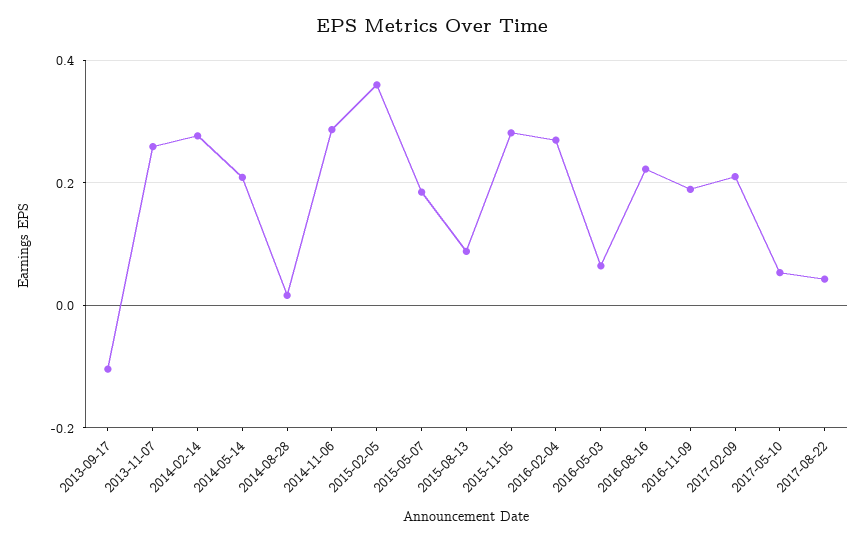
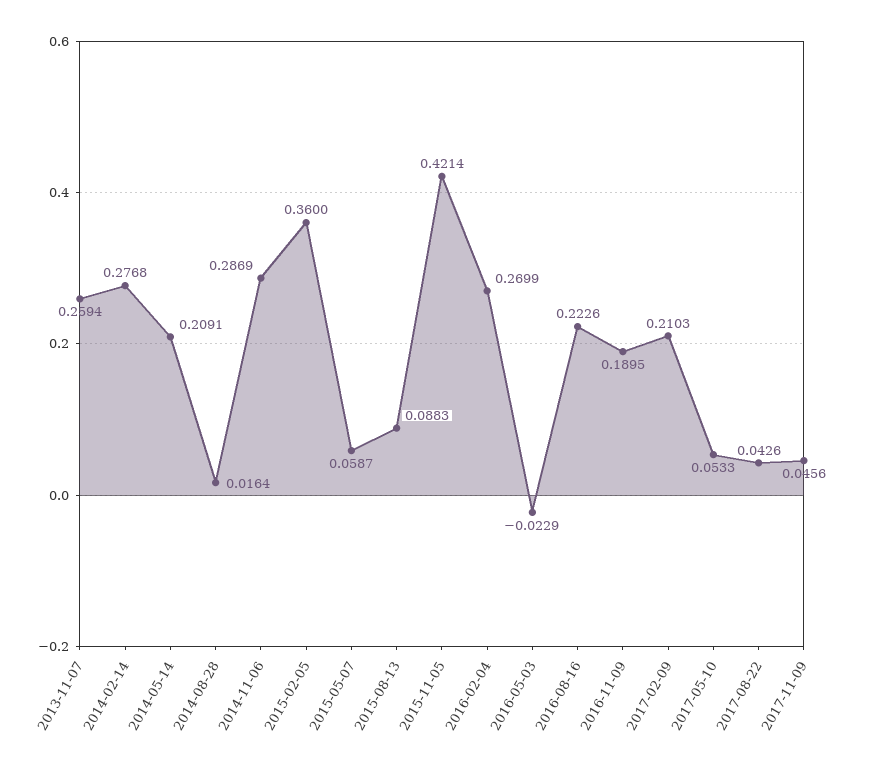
2013-09-17: -0.1 -> none
2015-05-07: 0.18 -> 0.0587
2015-11-05: 0.28 -> 0.4214
2016-05-03: 0.06 -> -0.0229
2017-11-09: none -> 0.0456

